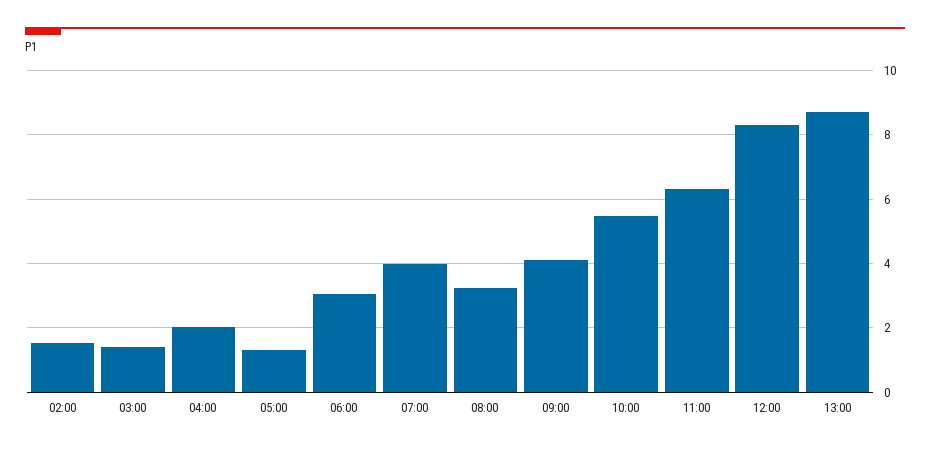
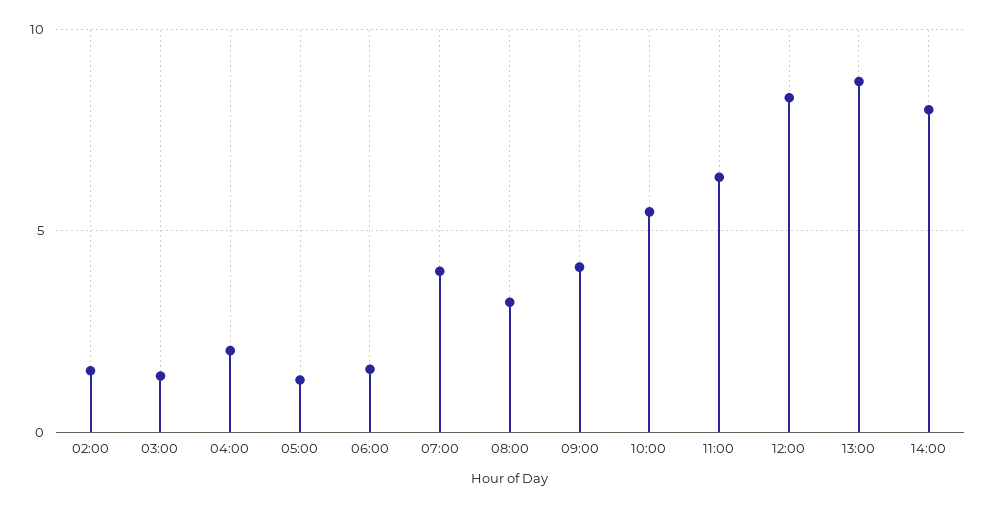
06:00: 3 -> 1.5
14:00: none -> 8

